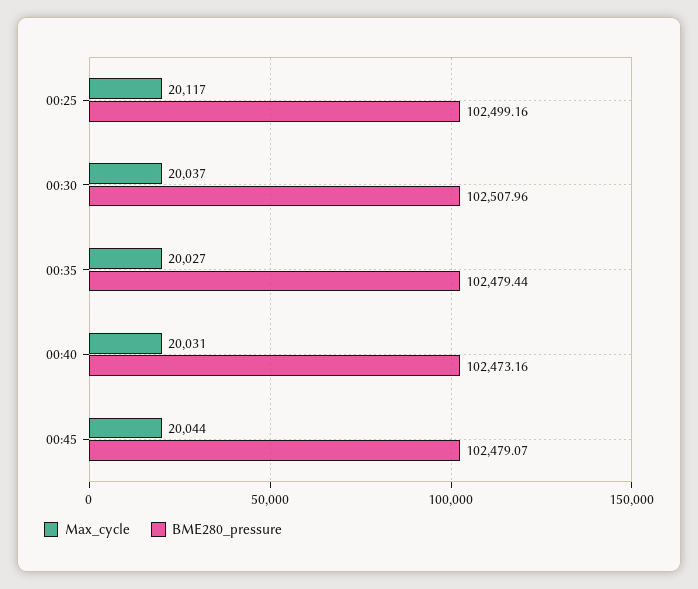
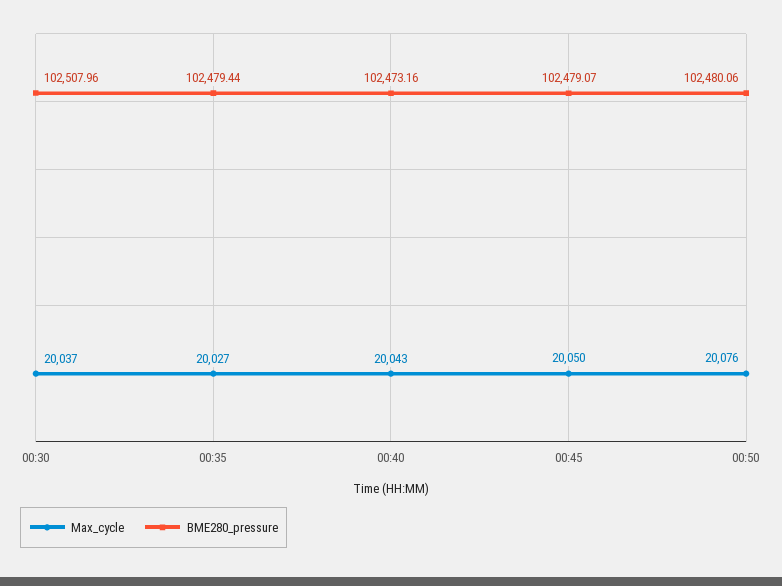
Max_cycle, 00:25: 20117 -> none
BME280_pressure, 00:25: 102499.16 -> none
Max_cycle, 00:40: 20031 -> 20043
Max_cycle, 00:45: 20044 -> 20050
Max_cycle, 00:50: none -> 20076
BME280_pressure, 00:50: none -> 102480.06

